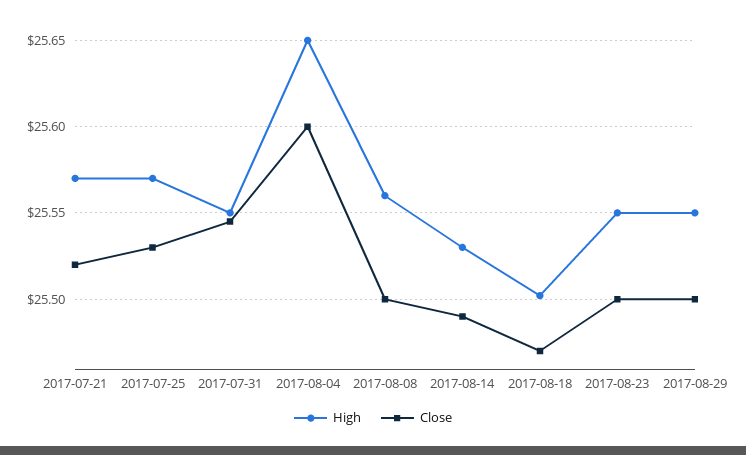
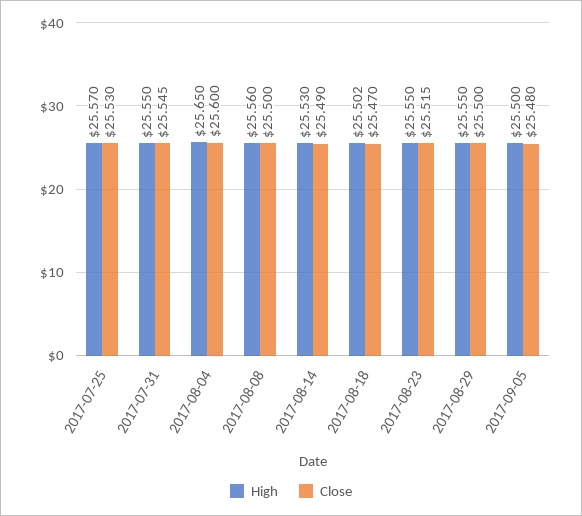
High, 2017-07-21: 25.57 -> none
Close, 2017-07-21: 25.52 -> none
Close, 2017-08-23: 25.5 -> 25.515
High, 2017-09-05: none -> 25.5
Close, 2017-09-05: none -> 25.48

